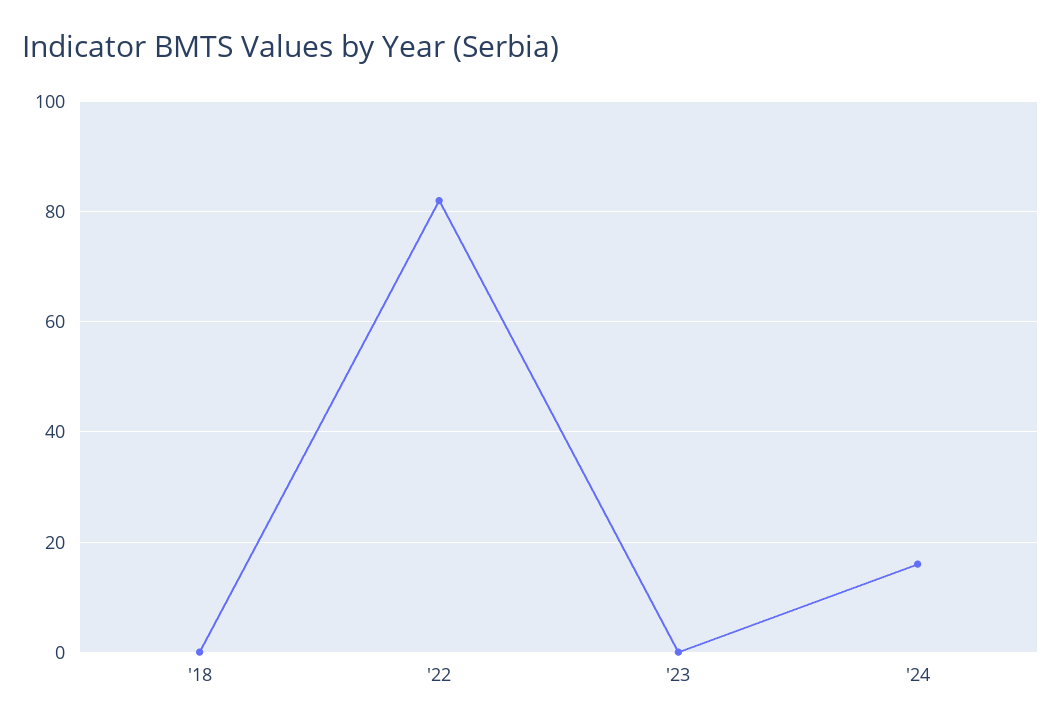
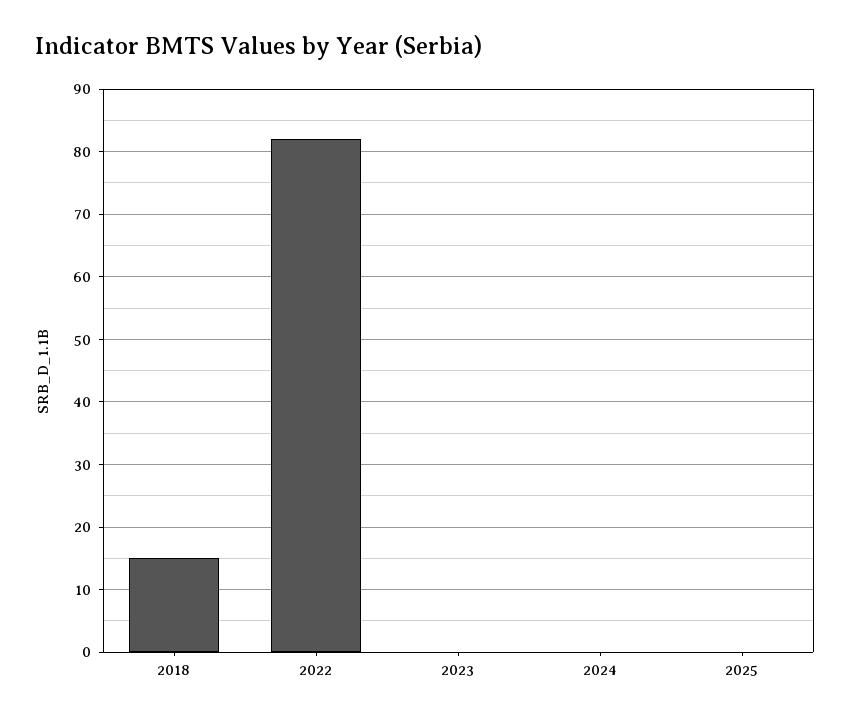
'18: 0 -> 15
'24: 15 -> 0
2025: none -> 0

